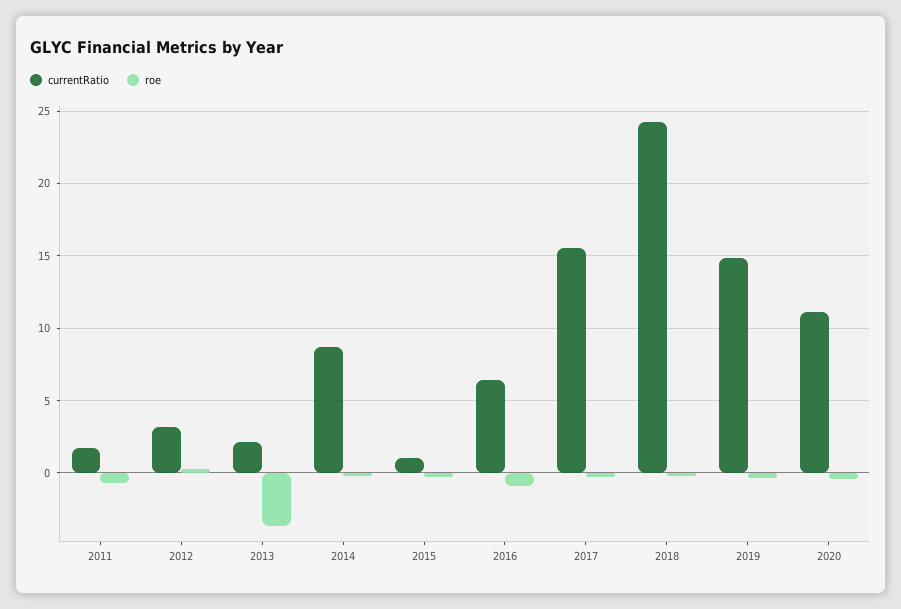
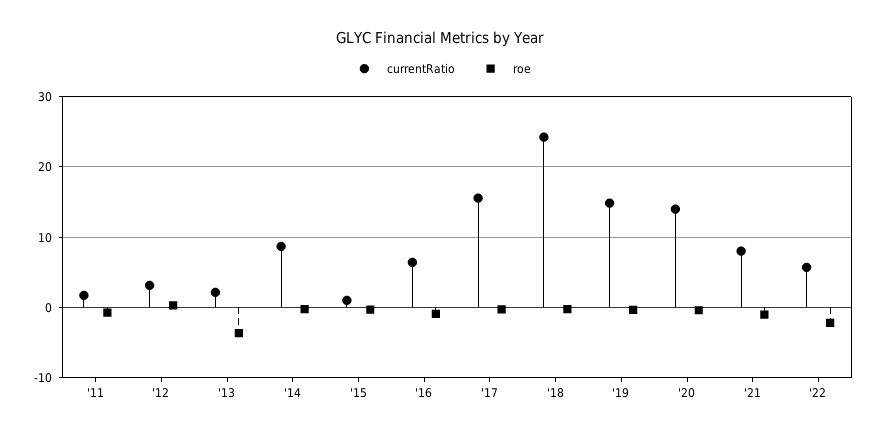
currentRatio, 2020: 11 -> 14
currentRatio, '21: none -> 8
roe, '21: none -> -1
currentRatio, '22: none -> 6
roe, '22: none -> -2

